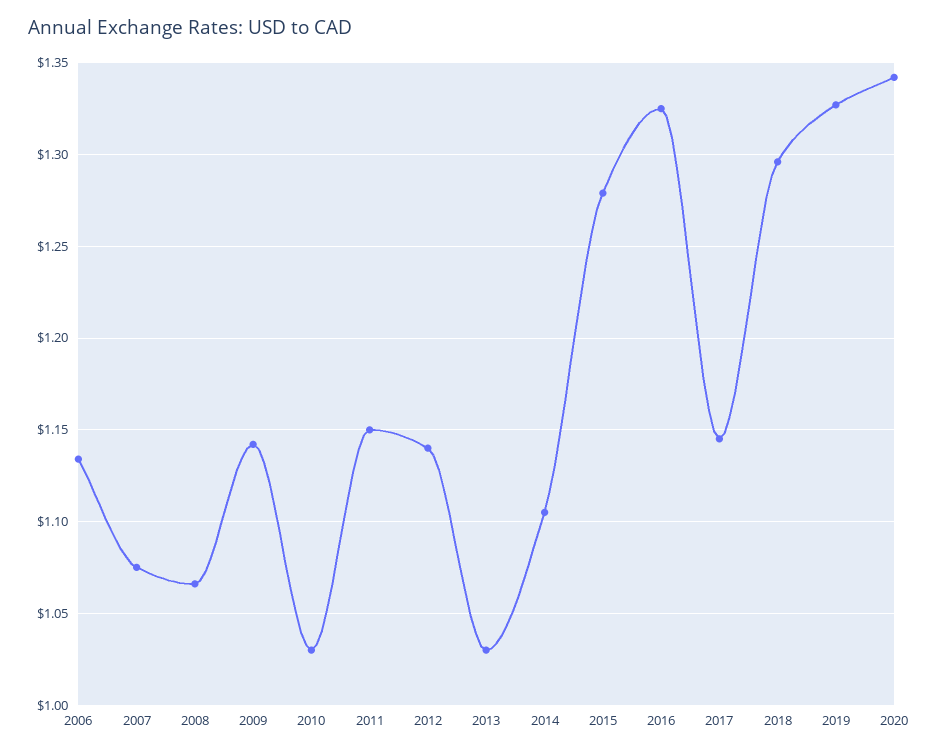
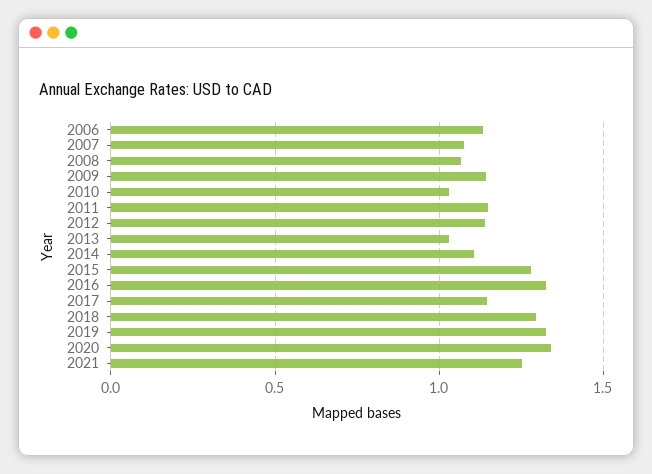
2021: none -> 1.25

